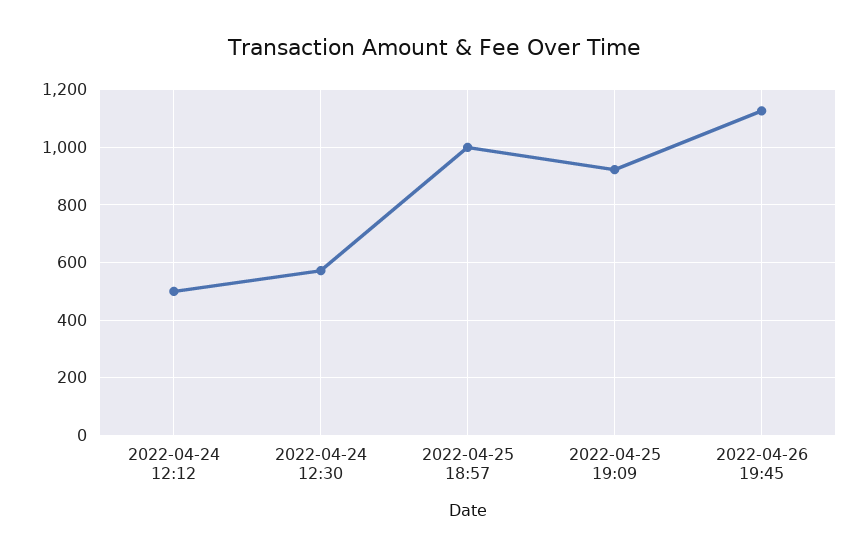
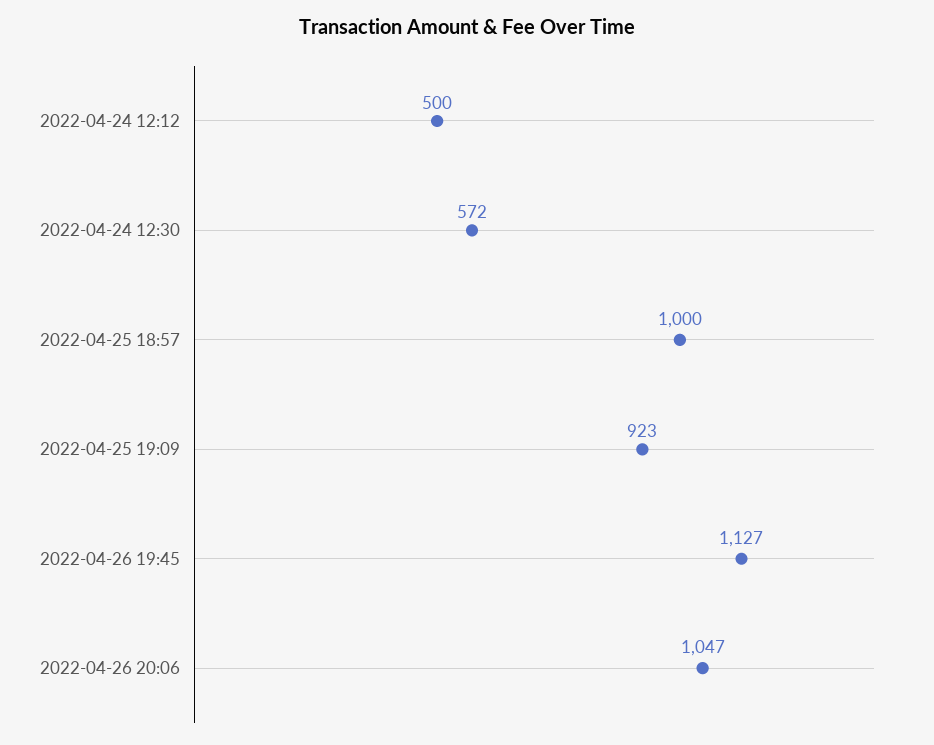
2022-04-26 20:06: none -> 1047

